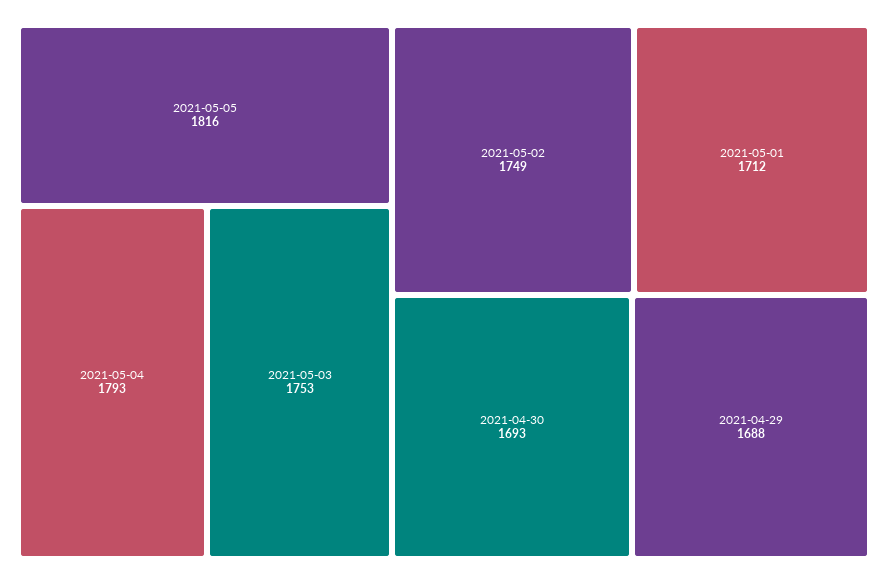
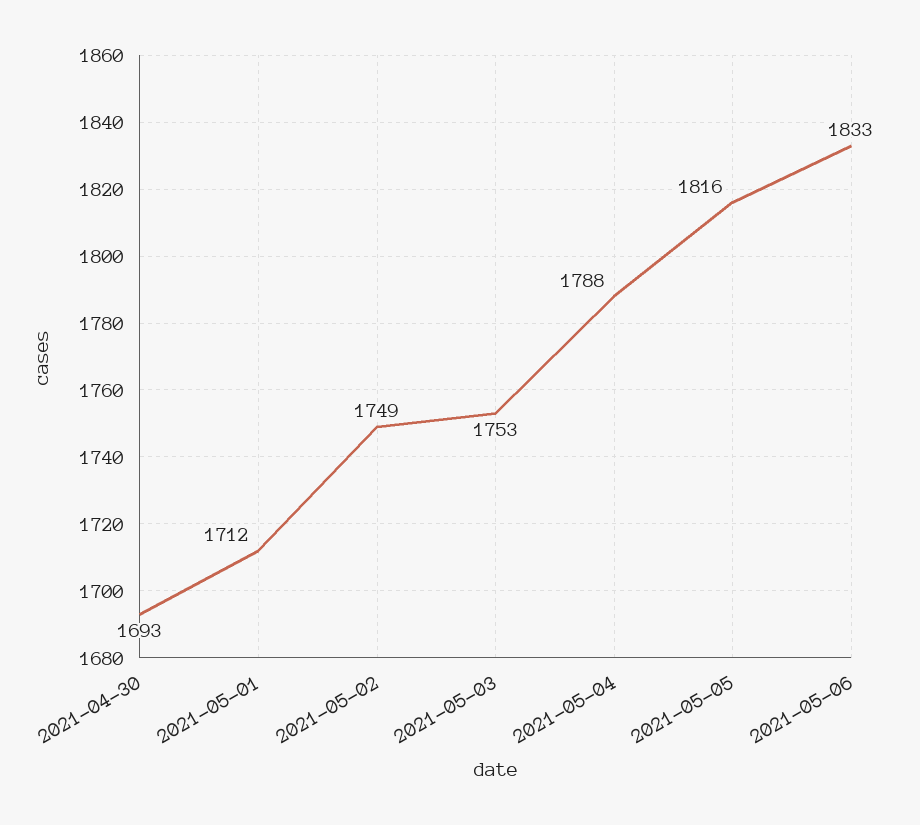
2021-05-04: 1793 -> 1788
2021-04-29: 1688 -> none
2021-05-06: none -> 1833

